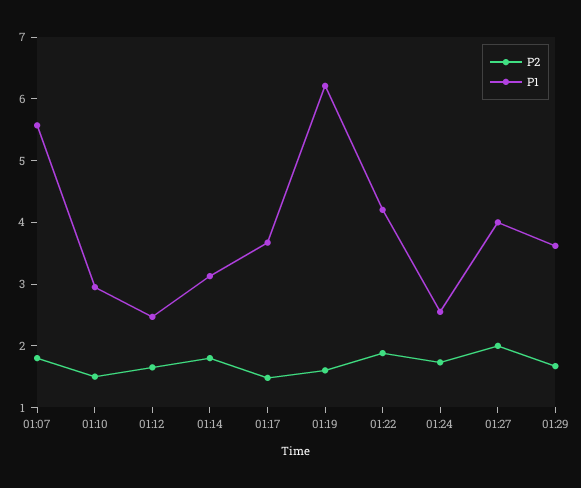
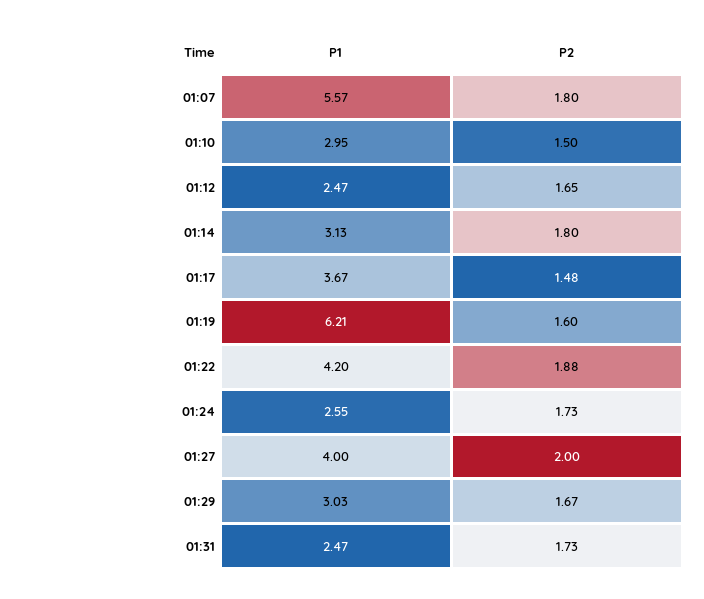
P1, 01:29: 3.6 -> 3.03
P1, 01:31: none -> 2.47
P2, 01:31: none -> 1.73

